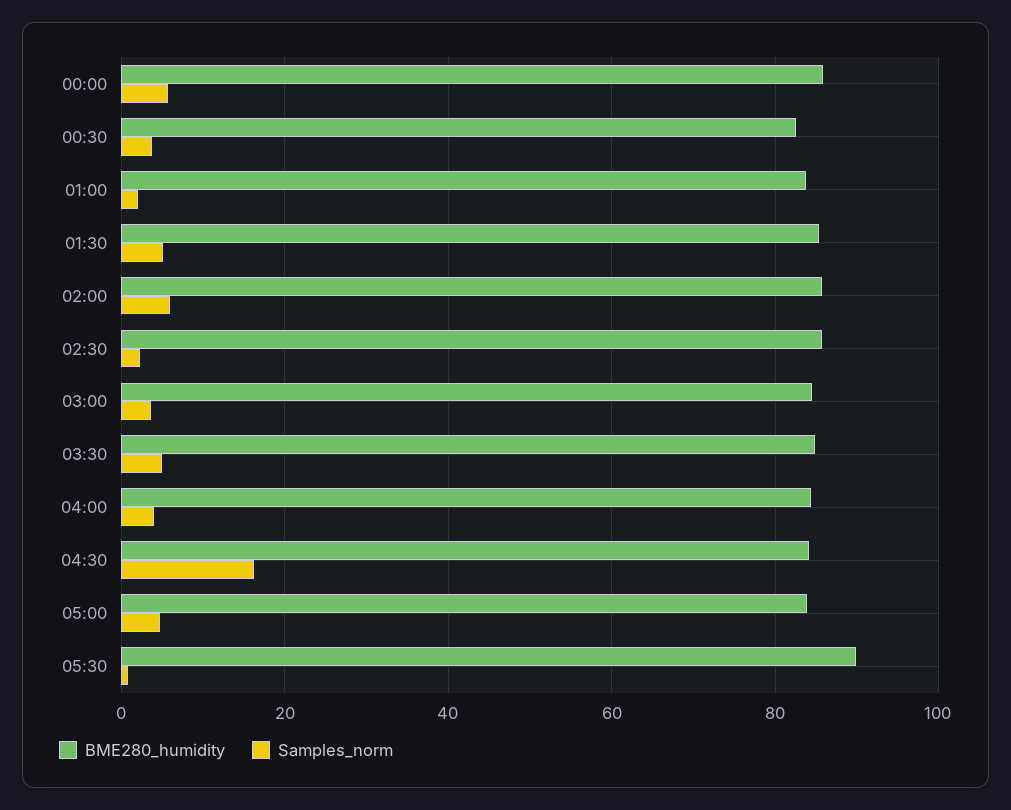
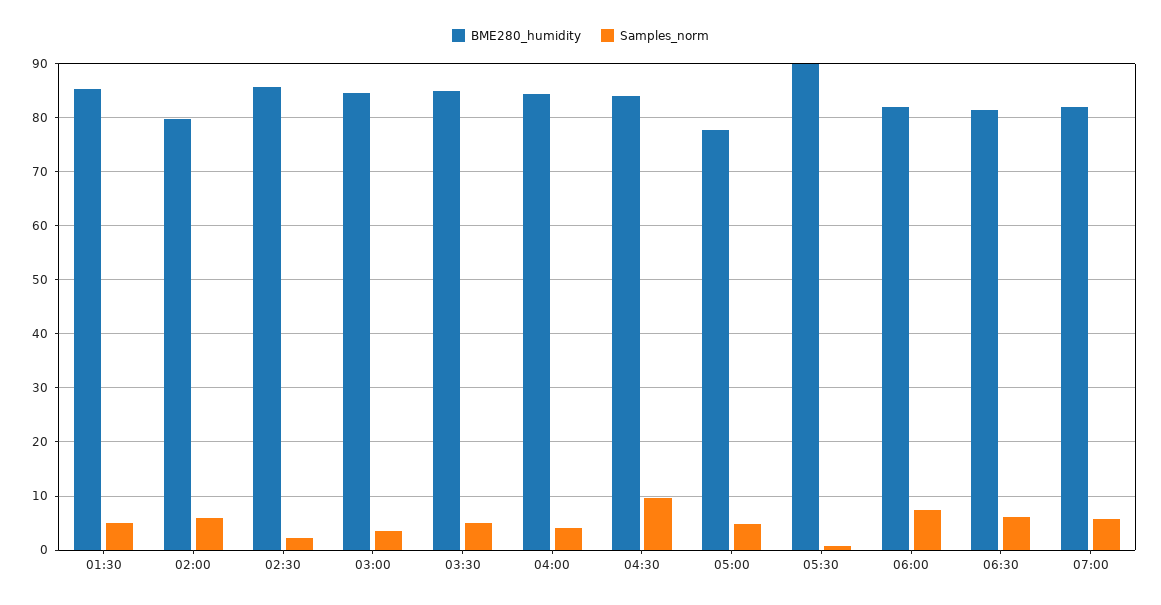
BME280_humidity, 00:00: 86 -> none
Samples_norm, 00:00: 6 -> none
BME280_humidity, 00:30: 82 -> none
Samples_norm, 00:30: 4 -> none
BME280_humidity, 01:00: 84 -> none
Samples_norm, 01:00: 2 -> none
BME280_humidity, 02:00: 86 -> 80
Samples_norm, 04:30: 16 -> 10
BME280_humidity, 05:00: 84 -> 78
BME280_humidity, 06:00: none -> 82
Samples_norm, 06:00: none -> 8
BME280_humidity, 06:30: none -> 82
Samples_norm, 06:30: none -> 6
BME280_humidity, 07:00: none -> 82
Samples_norm, 07:00: none -> 6

